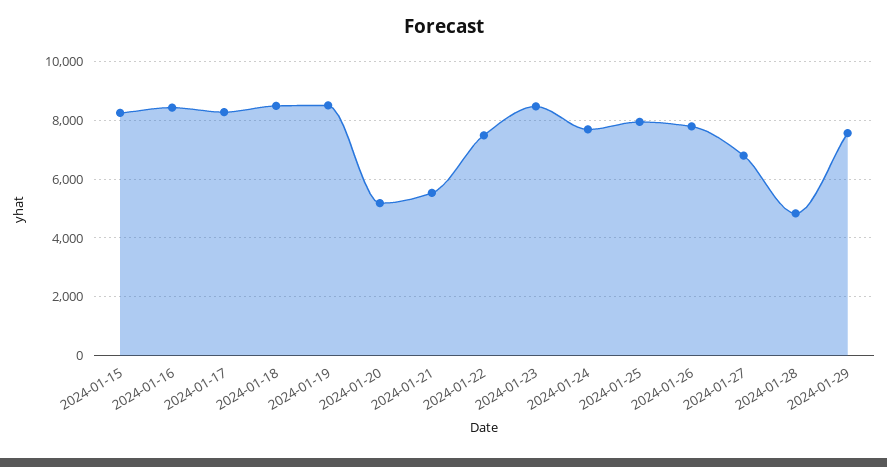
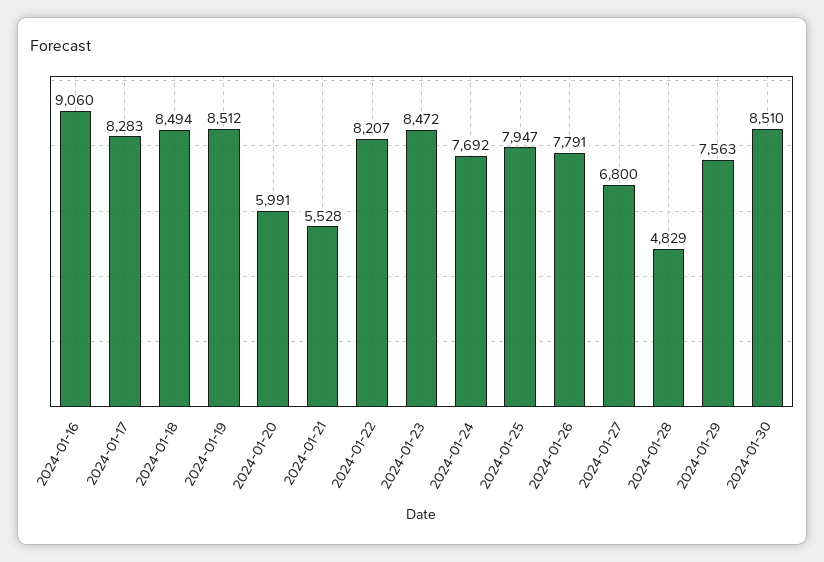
2024-01-15: 8250 -> none
2024-01-16: 8500 -> 9060
2024-01-20: 5250 -> 5991
2024-01-22: 7500 -> 8207
2024-01-30: none -> 8510

